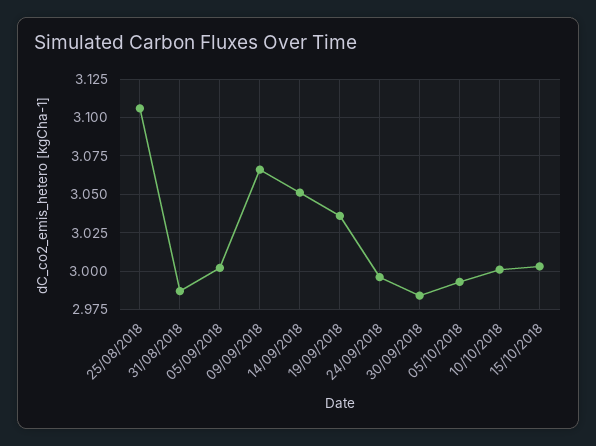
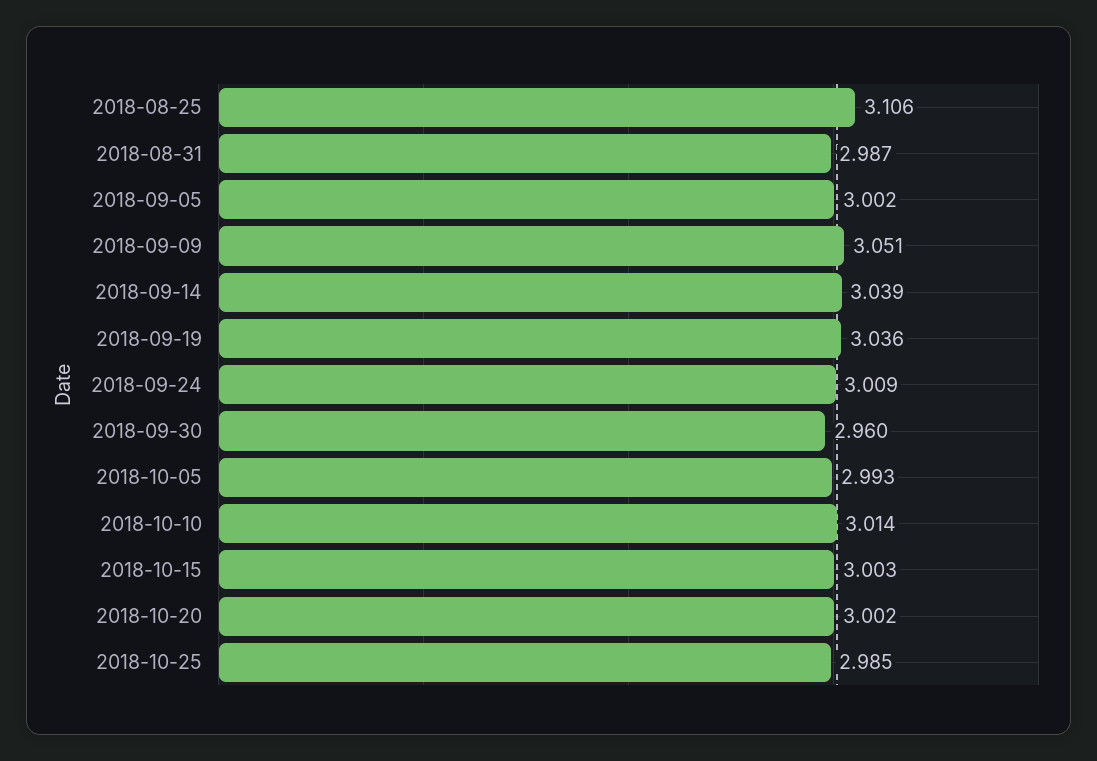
09/09/2018: 3.065 -> 3.051
14/09/2018: 3.05 -> 3.039
24/09/2018: 2.995 -> 3.009
30/09/2018: 2.985 -> 2.96
10/10/2018: 3 -> 3.014
2018-10-20: none -> 3.002
2018-10-25: none -> 2.985

